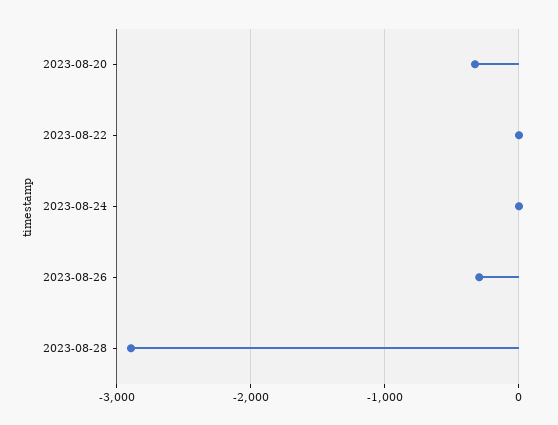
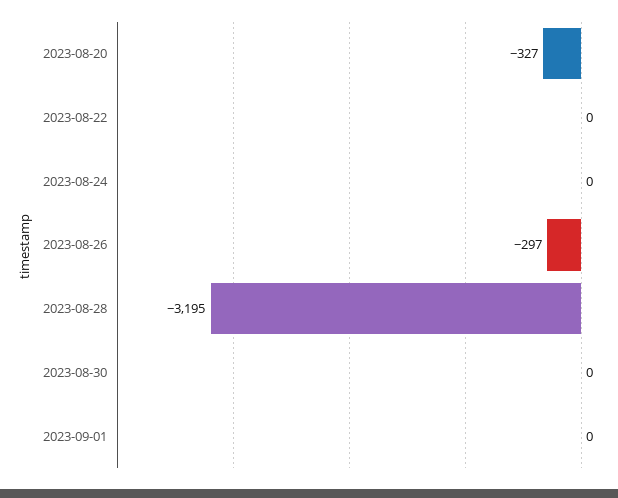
2023-08-28: -2900 -> -3195
2023-08-30: none -> 0
2023-09-01: none -> 0

